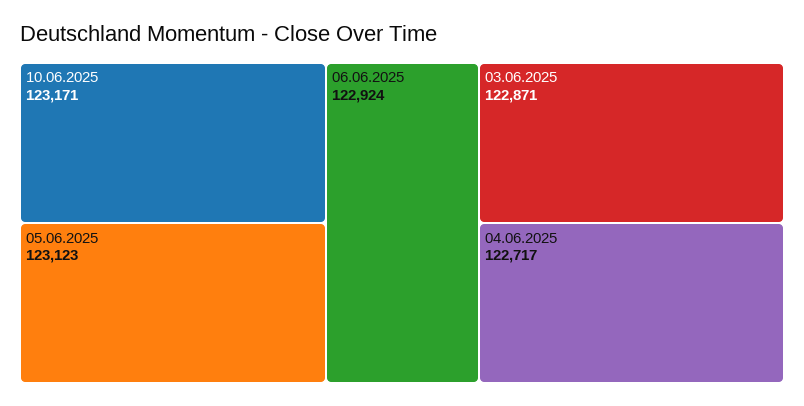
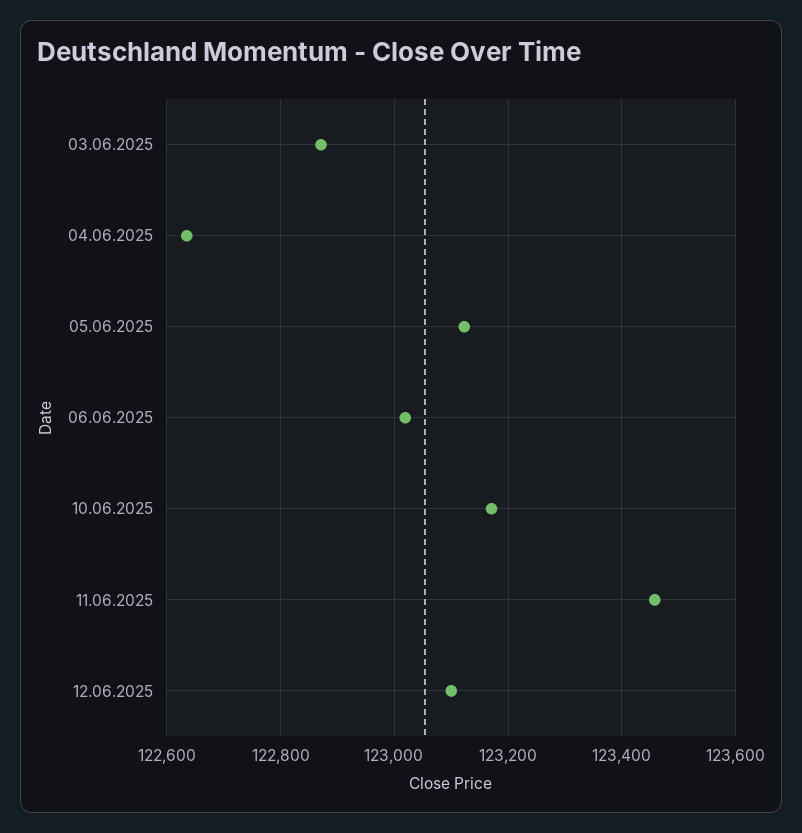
06.06.2025: 122924 -> 123020
04.06.2025: 122717 -> 122640
11.06.2025: none -> 123460
12.06.2025: none -> 123100

